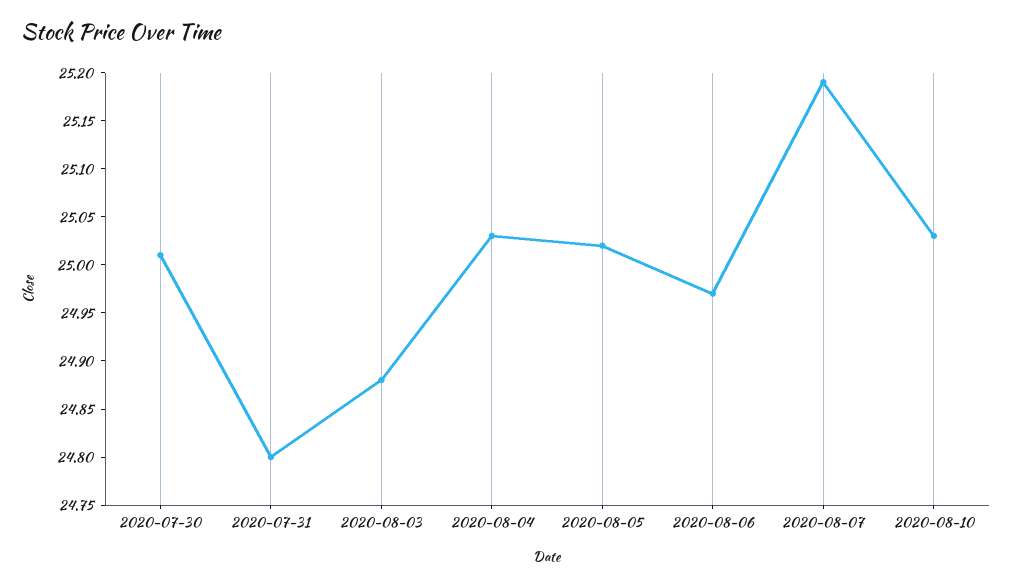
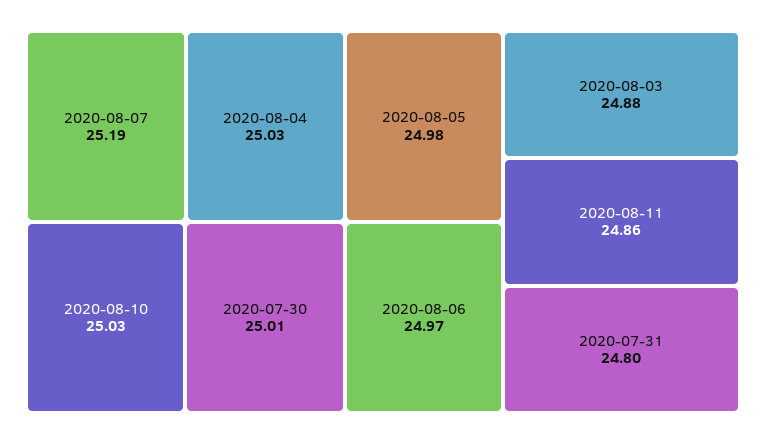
2020-08-05: 25.02 -> 24.98
2020-08-11: none -> 24.86

